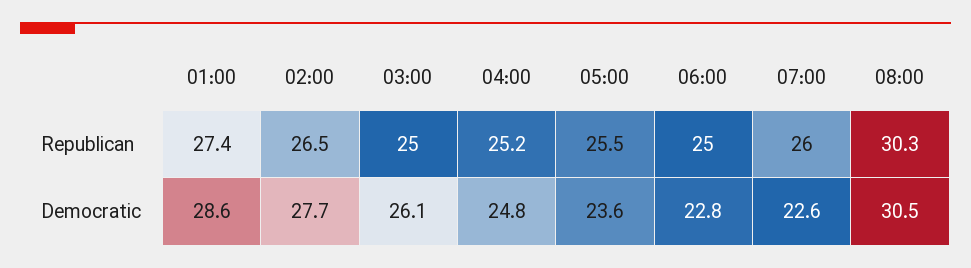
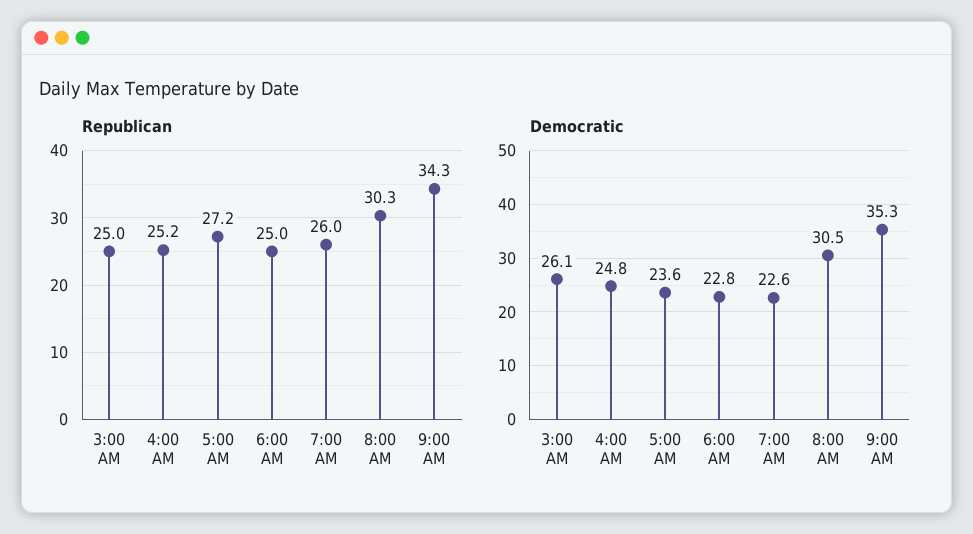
Republican, 01:00: 27.4 -> none
Republican, 02:00: 26.5 -> none
Republican, 05:00: 25.5 -> 27.2
Democratic, 01:00: 28.6 -> none
Democratic, 02:00: 27.7 -> none
Republican, 9:00 AM: none -> 34.3
Democratic, 9:00 AM: none -> 35.3

